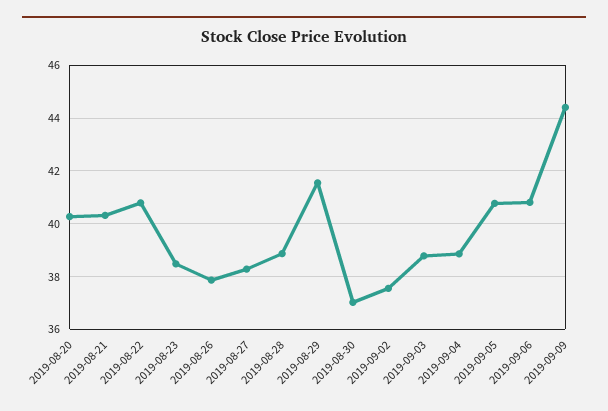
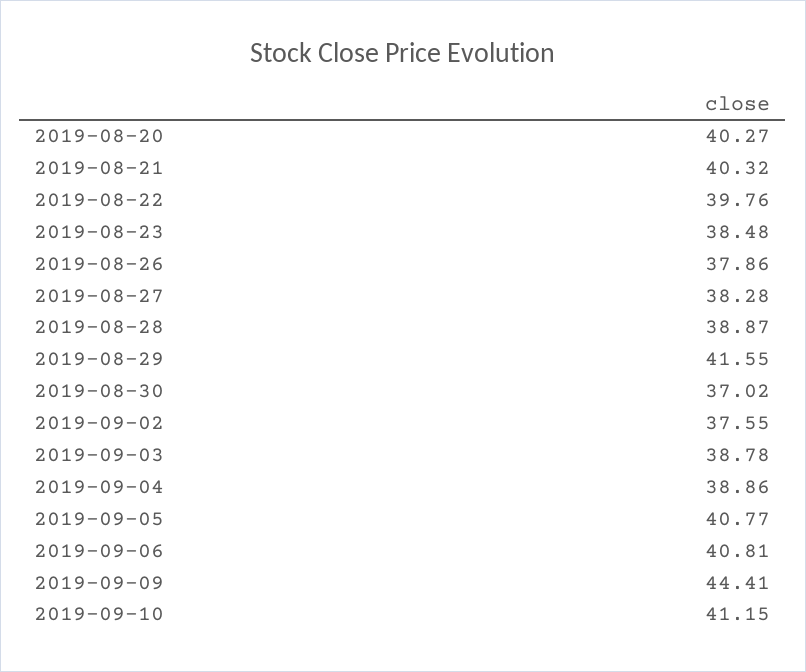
2019-08-22: 40.75 -> 39.76
2019-09-10: none -> 41.15

